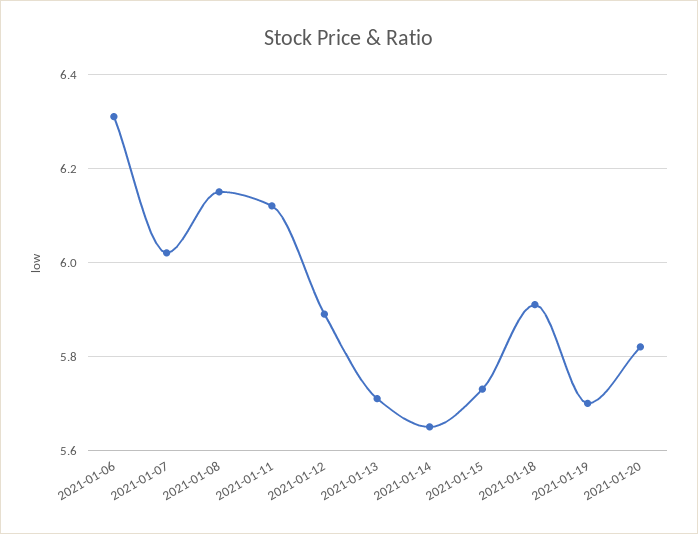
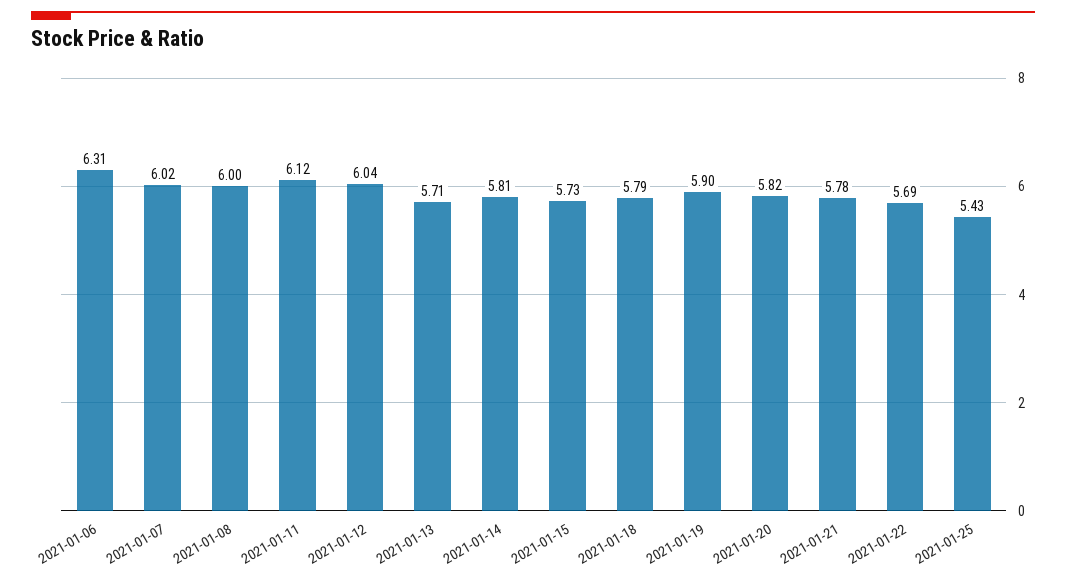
2021-01-08: 6.15 -> 6
2021-01-12: 5.9 -> 6.04
2021-01-14: 5.65 -> 5.81
2021-01-18: 5.9 -> 5.79
2021-01-19: 5.7 -> 5.9
2021-01-21: none -> 5.78
2021-01-22: none -> 5.69
2021-01-25: none -> 5.43

